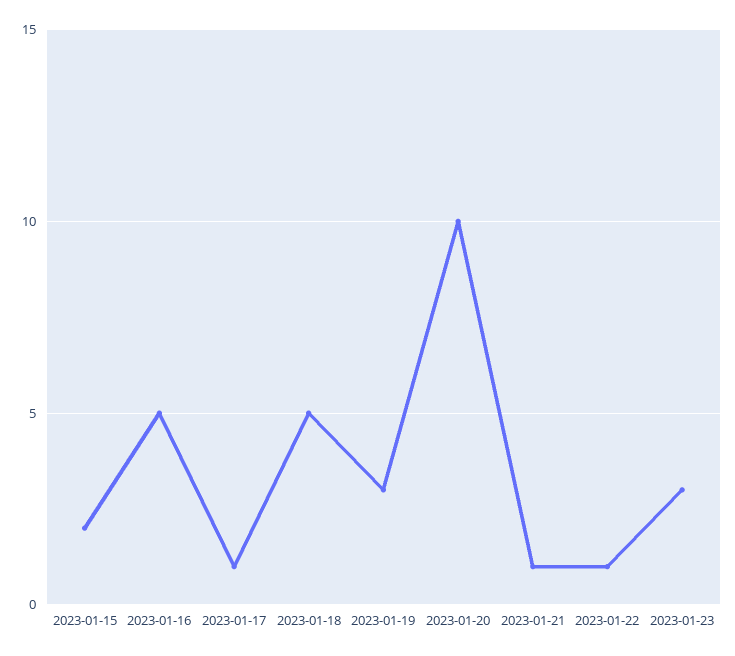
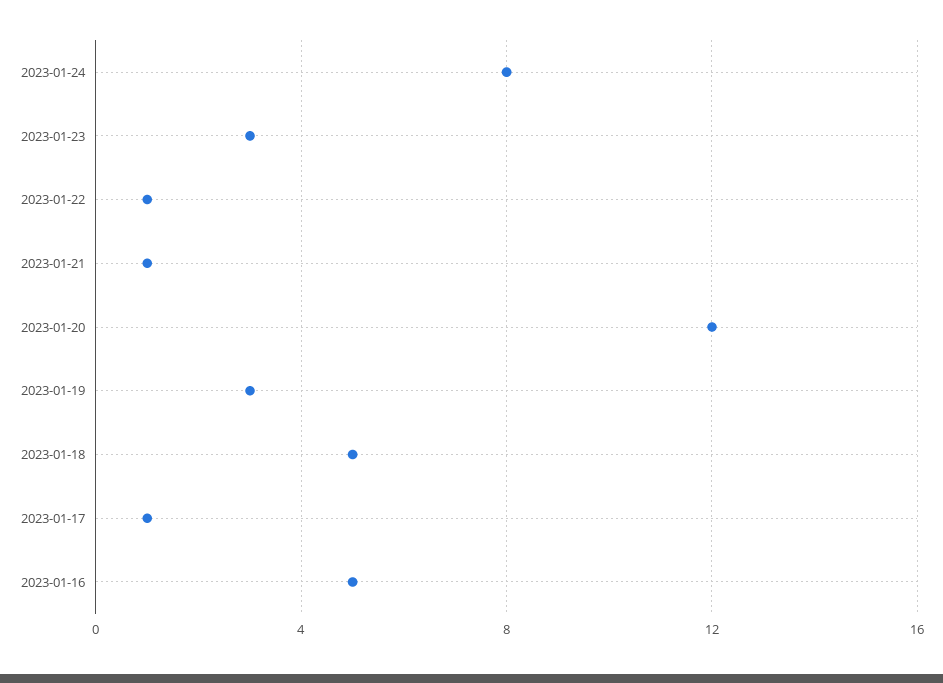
2023-01-15: 2 -> none
2023-01-20: 10 -> 12
2023-01-24: none -> 8

